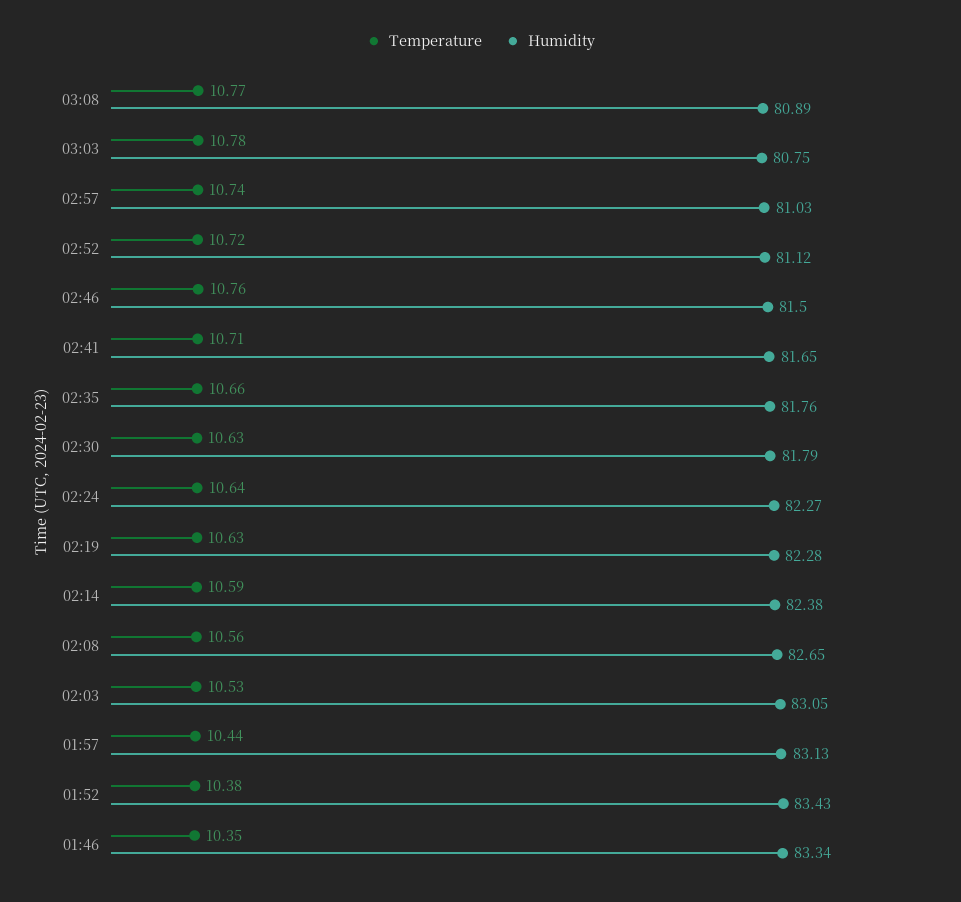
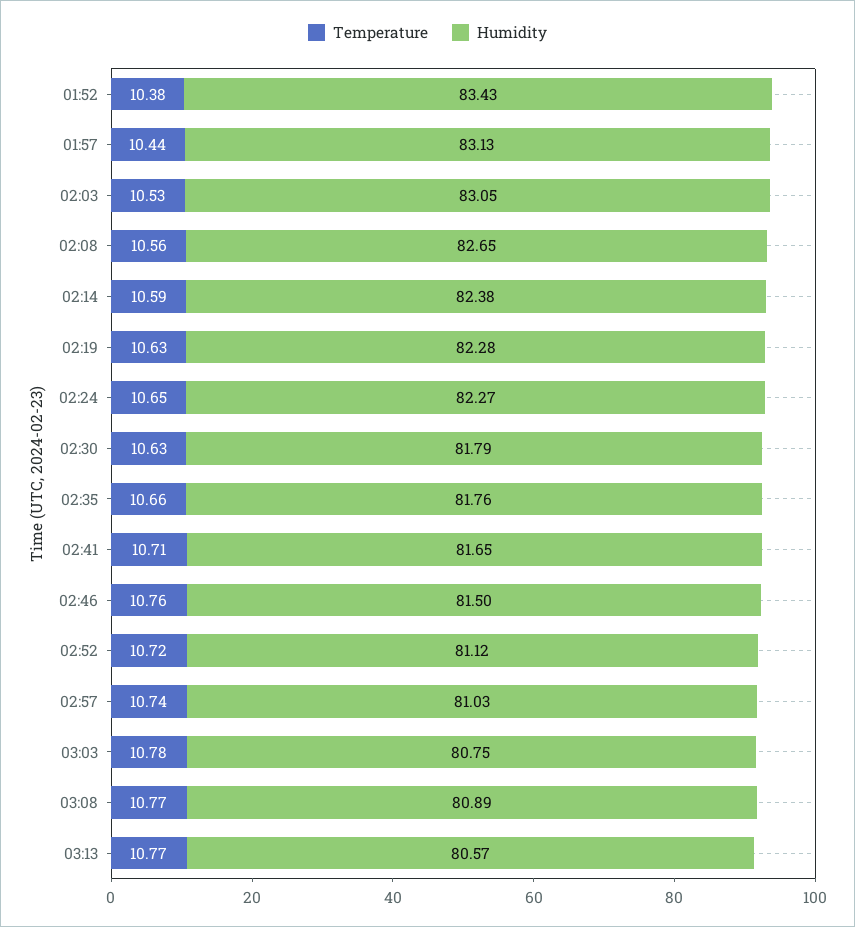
Temperature, 02:24: 10.64 -> 10.65
Temperature, 01:46: 10.35 -> none
Humidity, 01:46: 83.34 -> none
Temperature, 03:13: none -> 10.77
Humidity, 03:13: none -> 80.57

